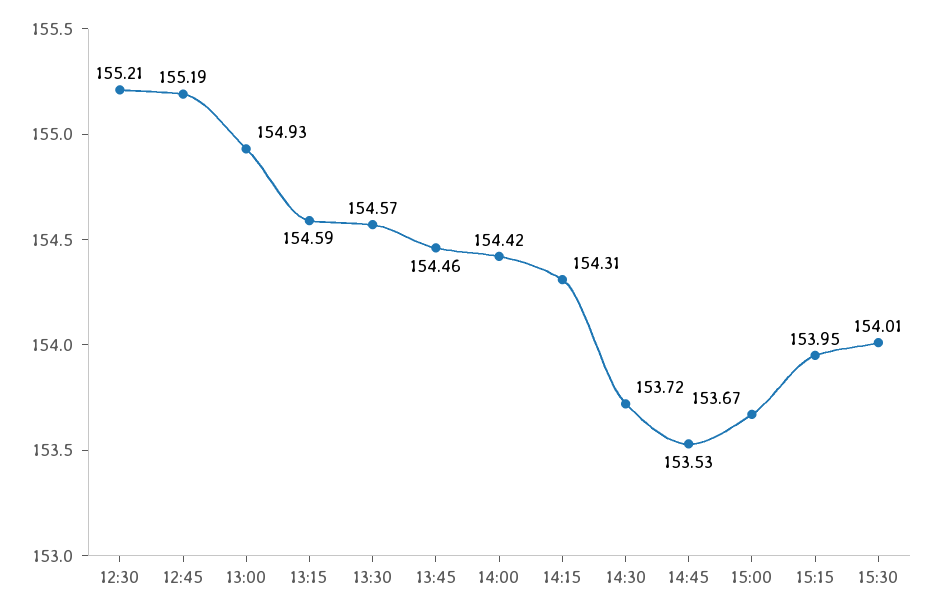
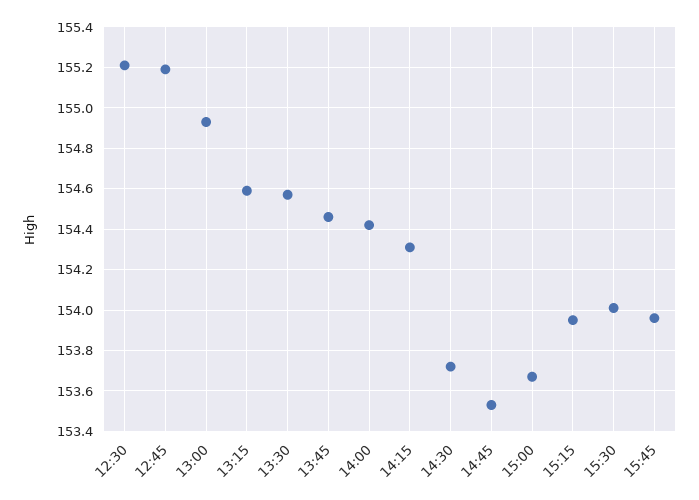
15:45: none -> 153.95

